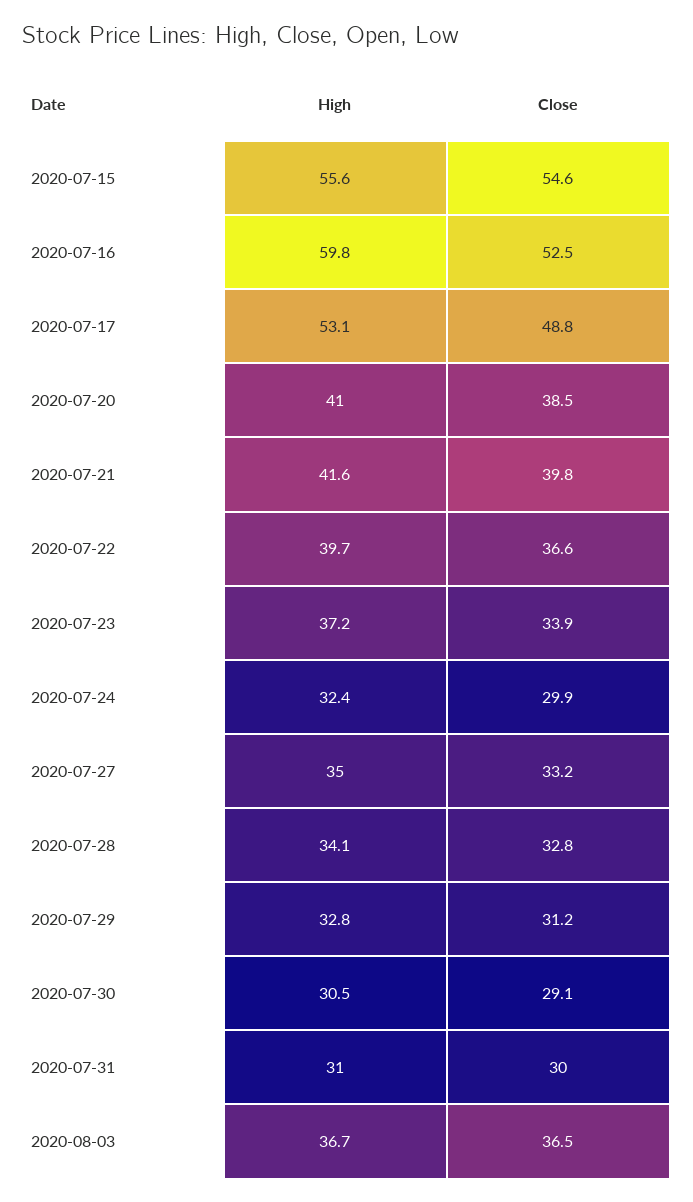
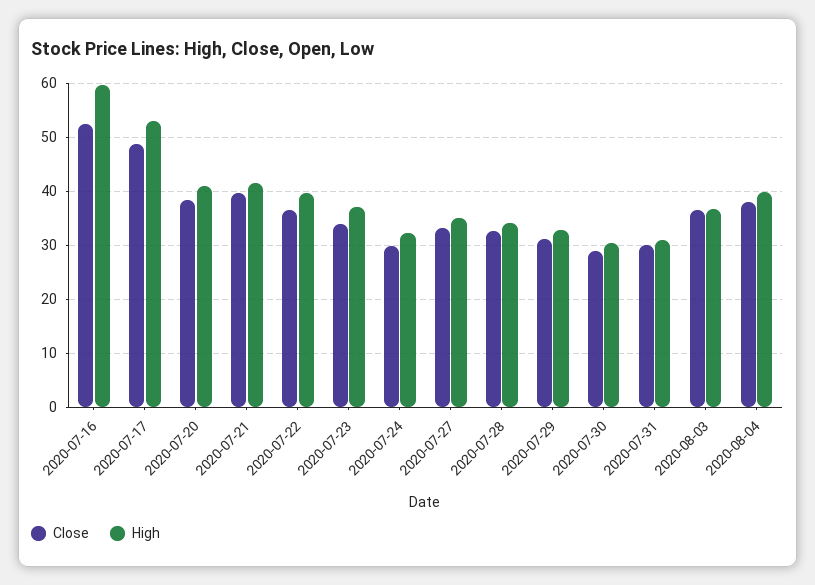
High, 2020-07-15: 55.6 -> none
Close, 2020-07-15: 54.6 -> none
Close, 2020-08-04: none -> 38
High, 2020-08-04: none -> 40

